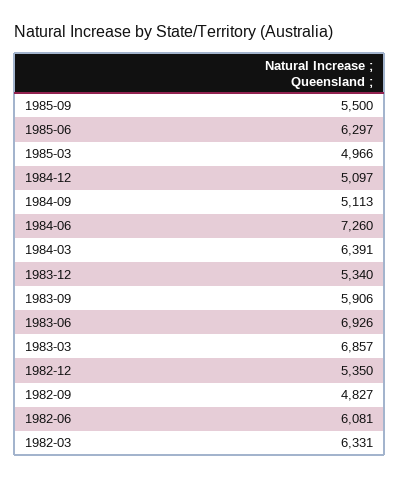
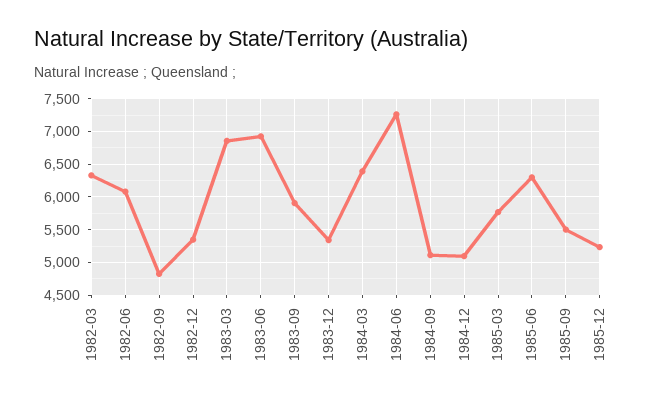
1985-03: 4966 -> 5800
1985-12: none -> 5200

